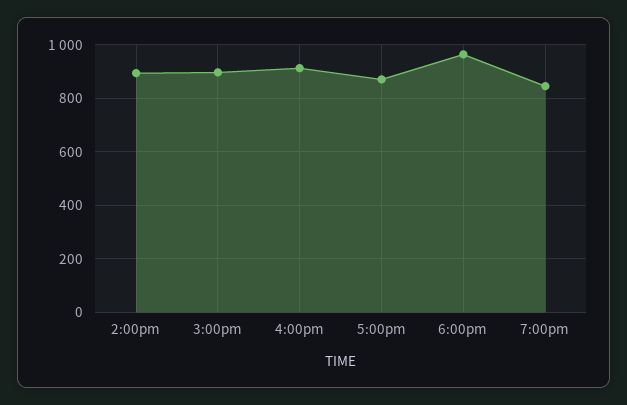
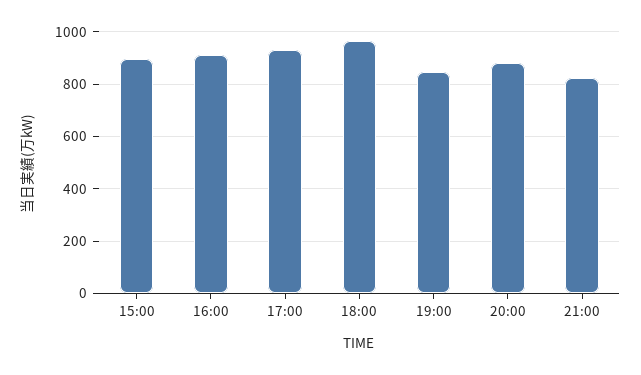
2:00pm: 900 -> none
5:00pm: 875 -> 925
20:00: none -> 875
21:00: none -> 825

